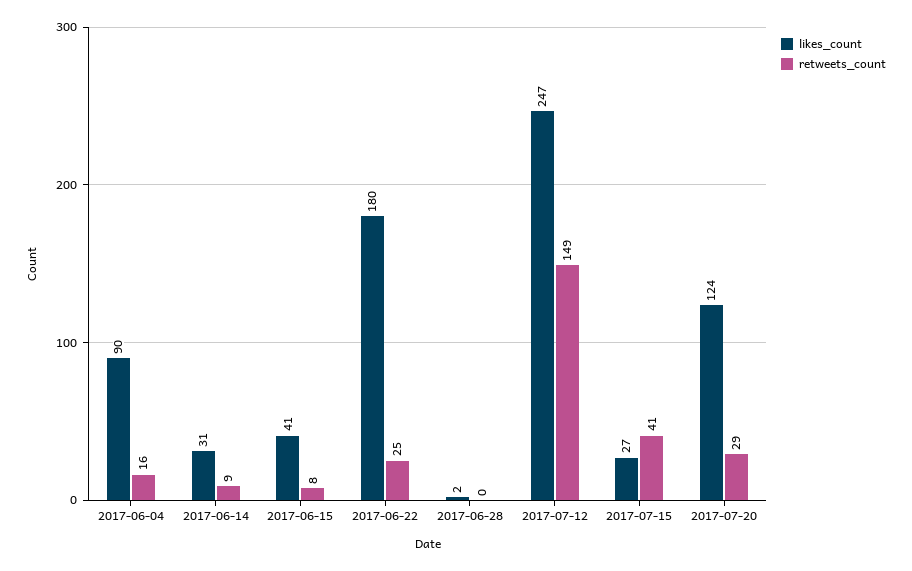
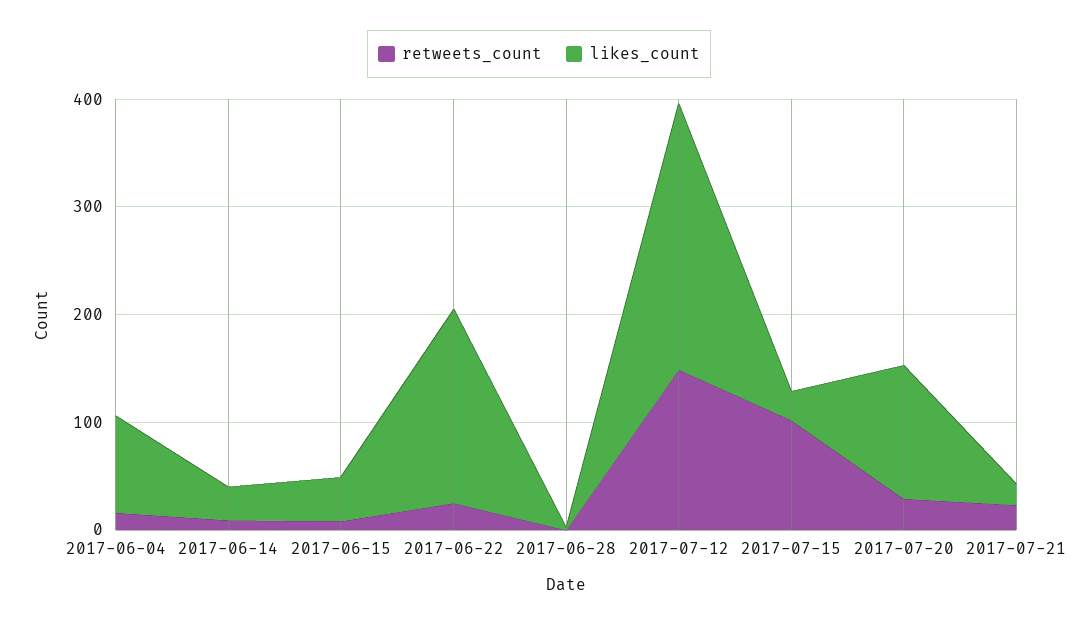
retweets_count, 2017-07-15: 41 -> 100
retweets_count, 2017-07-21: none -> 20
likes_count, 2017-07-21: none -> 20

